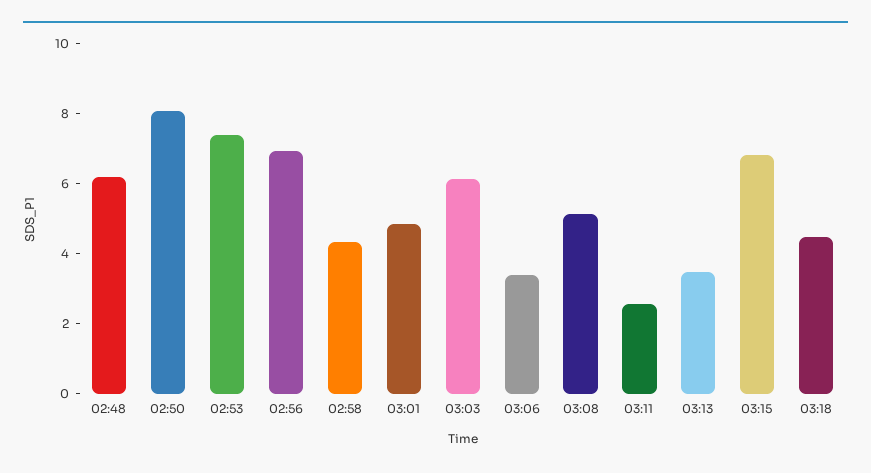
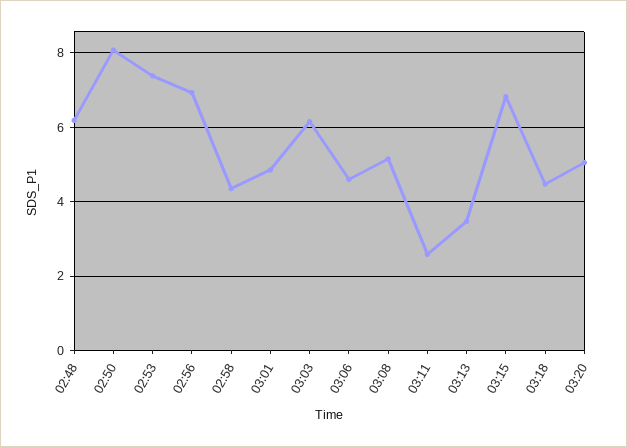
03:06: 3.5 -> 4.6
03:20: none -> 5

